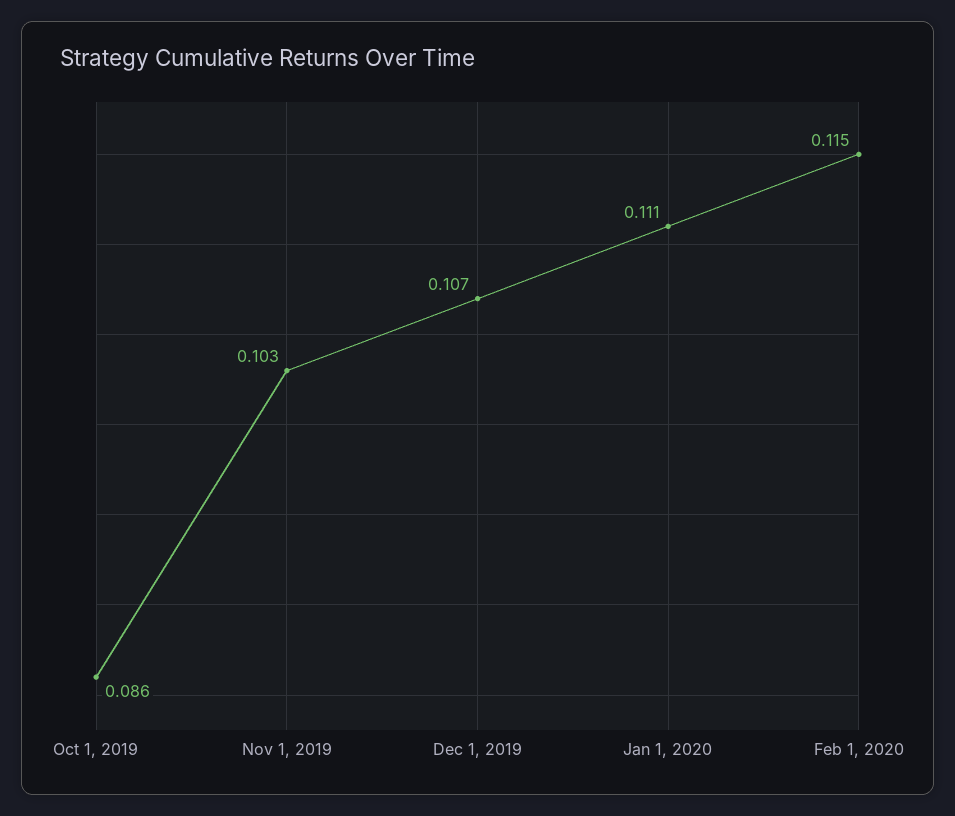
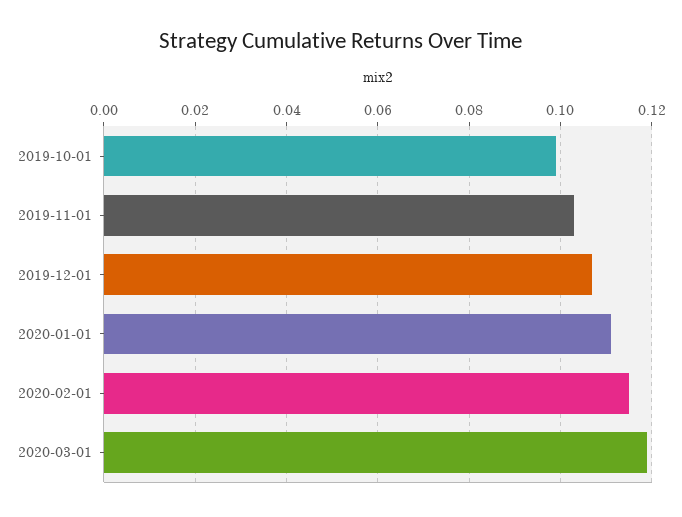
Oct 1, 2019: 0.086 -> 0.1
2020-03-01: none -> 0.12

